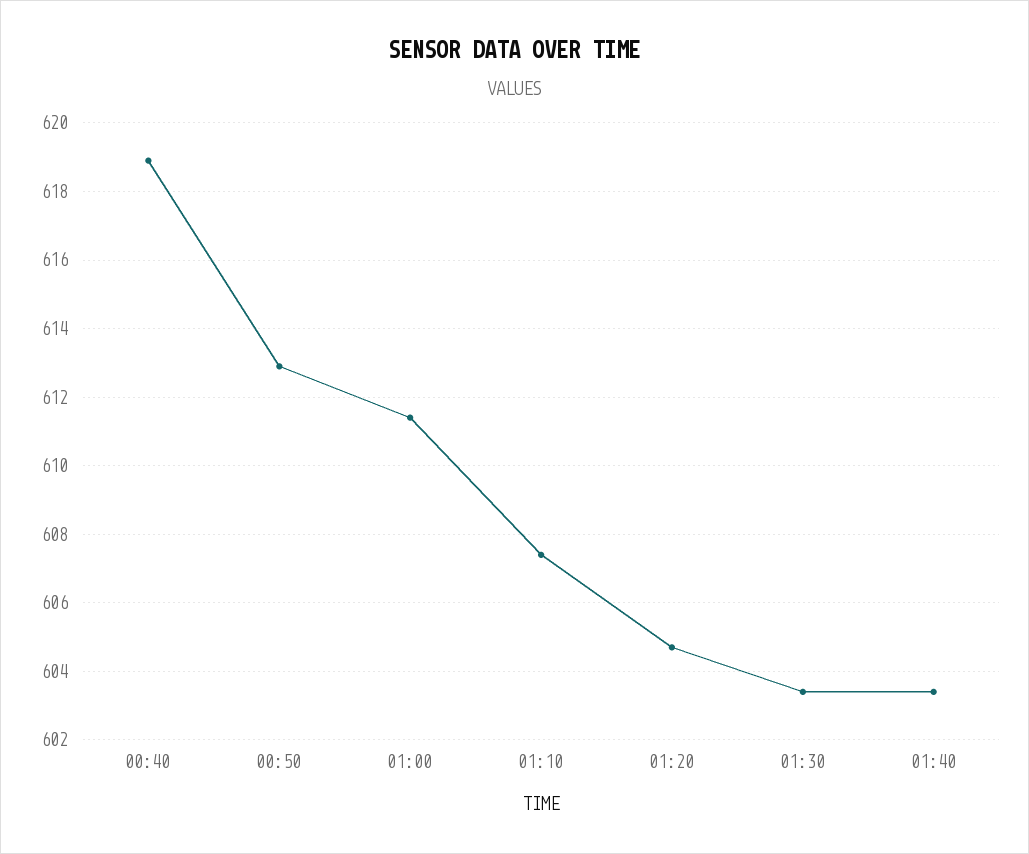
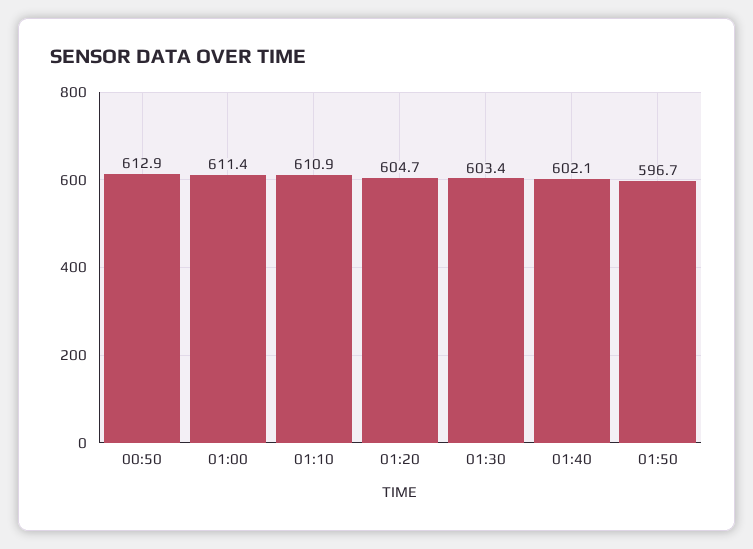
00:40: 619 -> none
01:10: 607.5 -> 610.9
01:40: 603.5 -> 602.1
01:50: none -> 596.7

